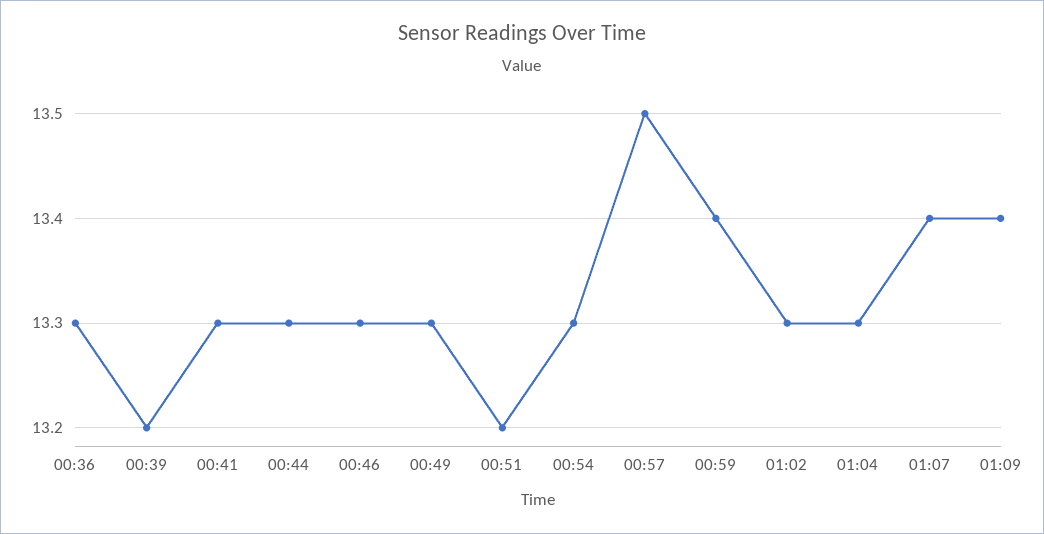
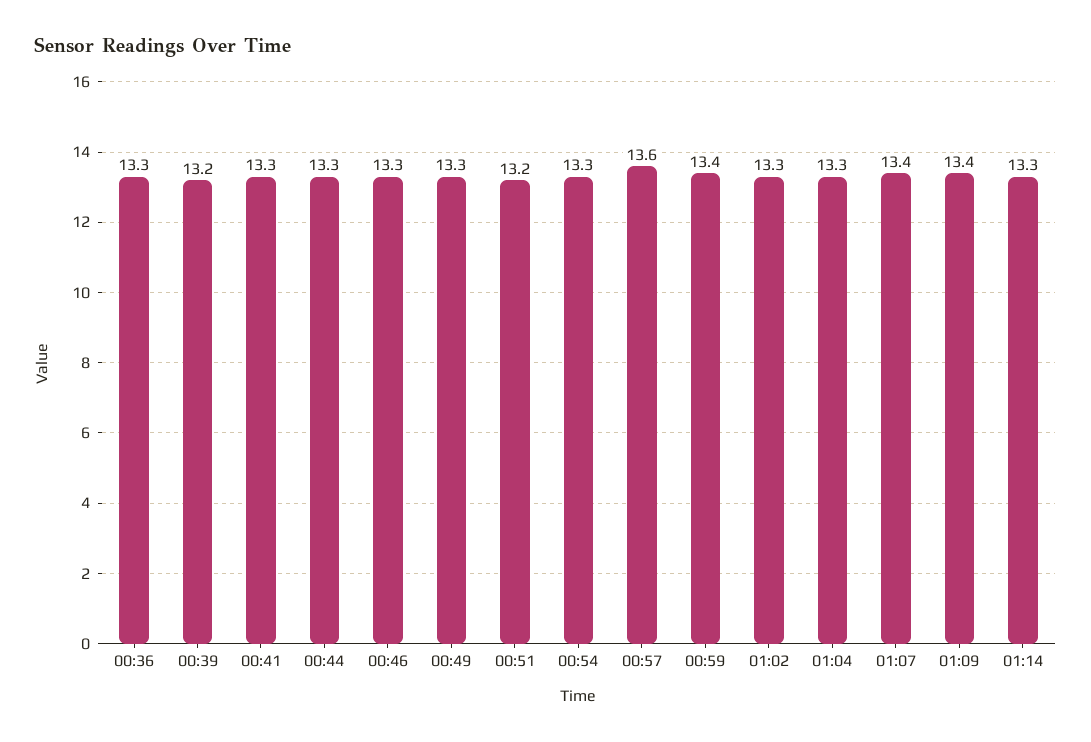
00:57: 13.5 -> 13.6
01:14: none -> 13.3

